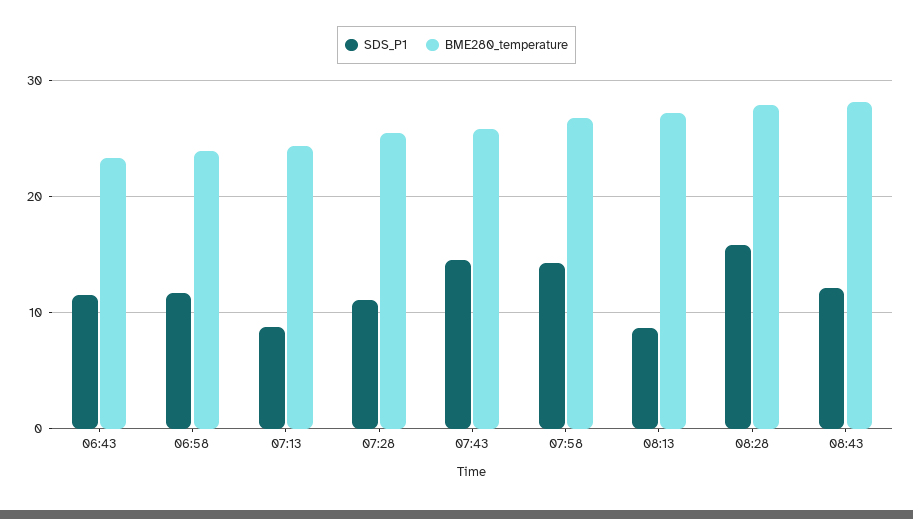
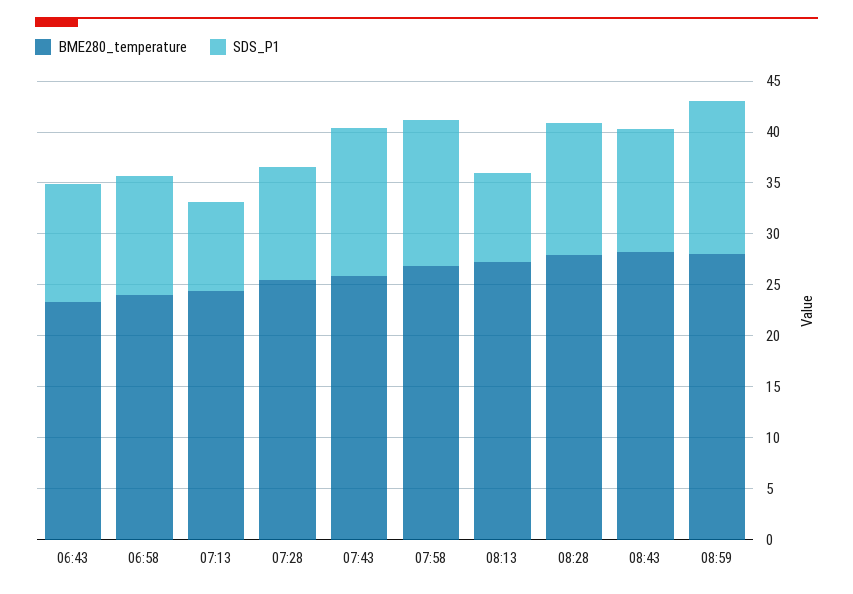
SDS_P1, 08:28: 16 -> 13
BME280_temperature, 08:59: none -> 28
SDS_P1, 08:59: none -> 15

